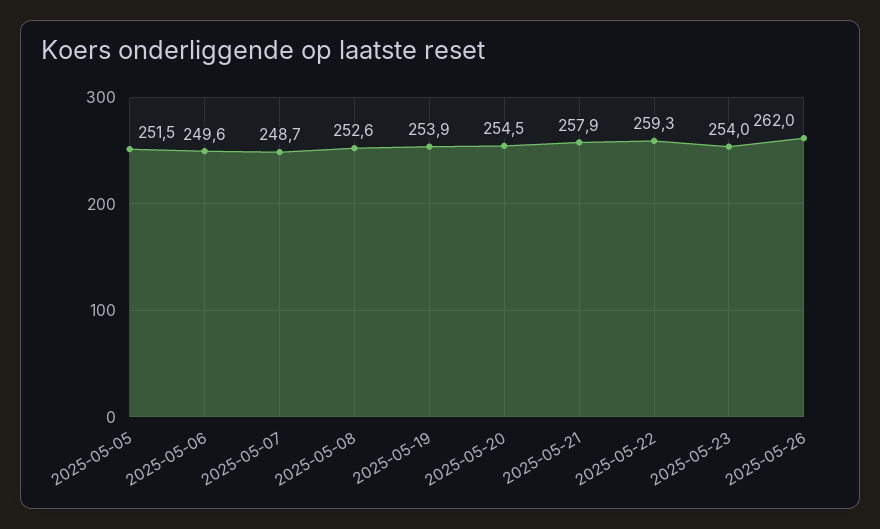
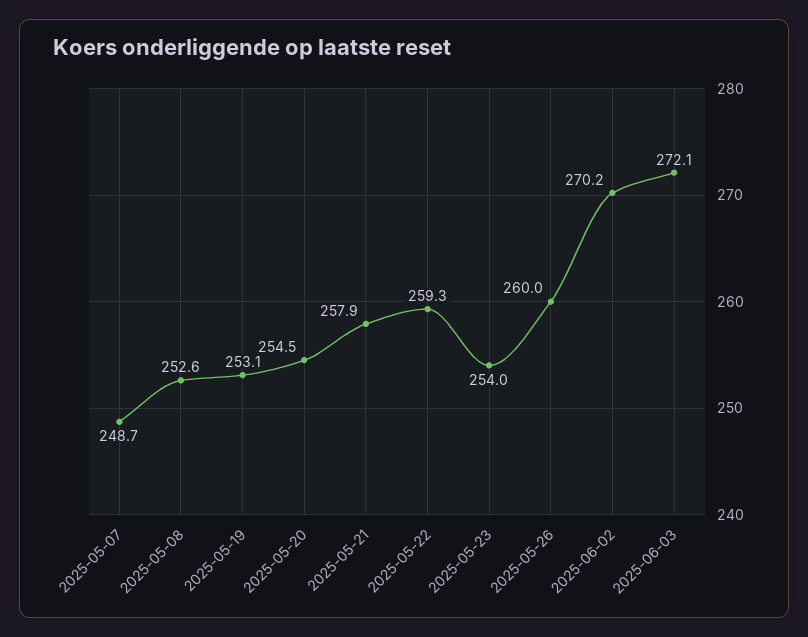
2025-05-05: 251.5 -> none
2025-05-06: 249.6 -> none
2025-05-19: 253.9 -> 253.1
2025-05-26: 262 -> 260
2025-06-02: none -> 270.2
2025-06-03: none -> 272.1

